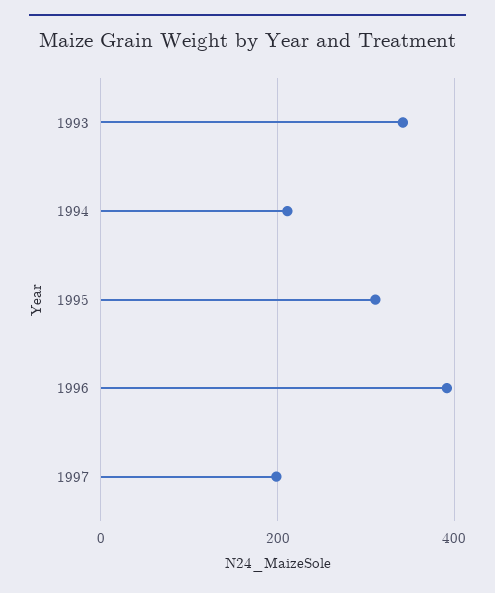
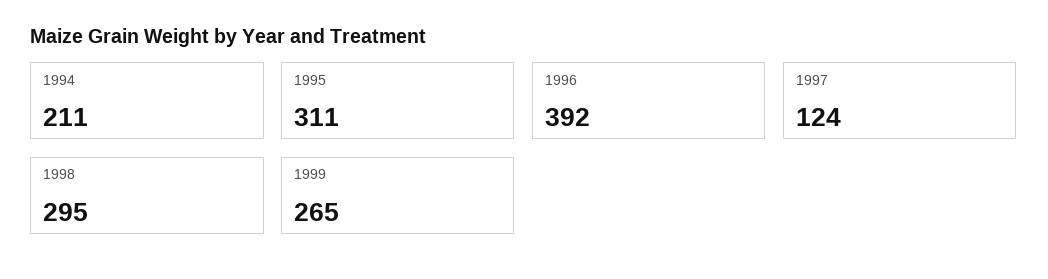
1993: 340 -> none
1997: 200 -> 124
1998: none -> 295
1999: none -> 265

